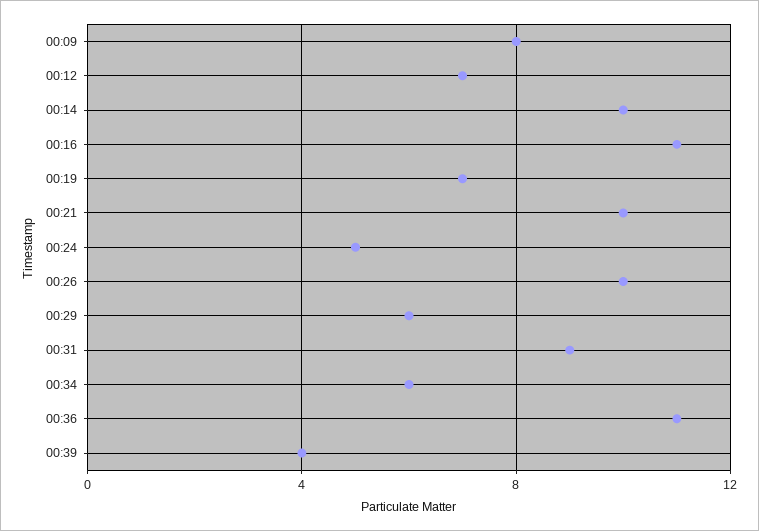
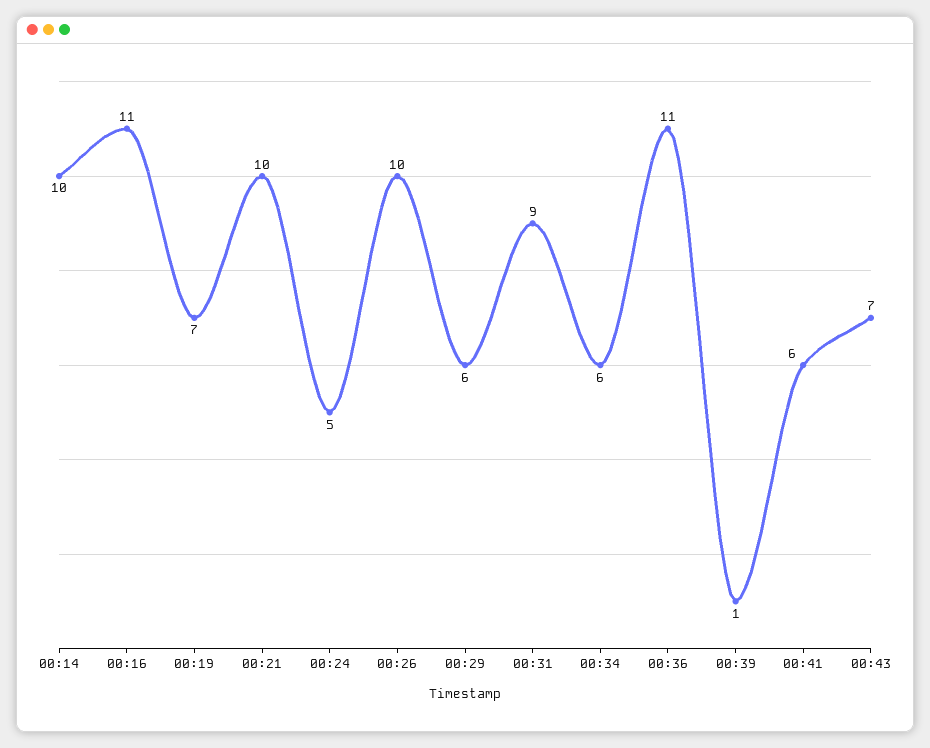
00:09: 8 -> none
00:12: 7 -> none
00:39: 4 -> 1
00:41: none -> 6
00:43: none -> 7

